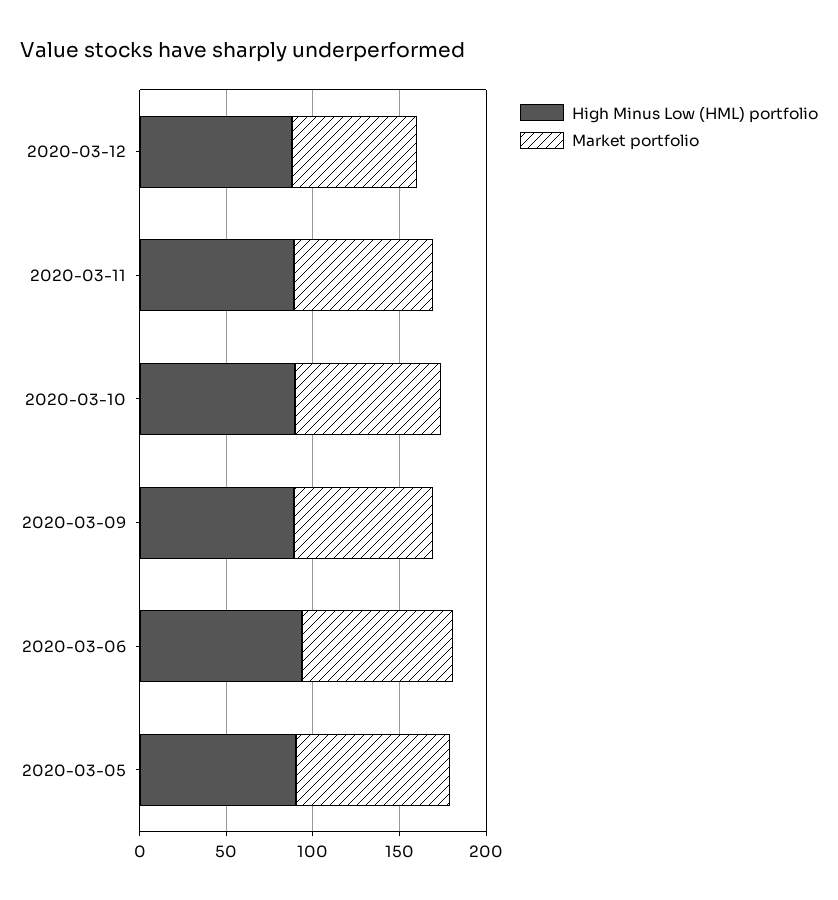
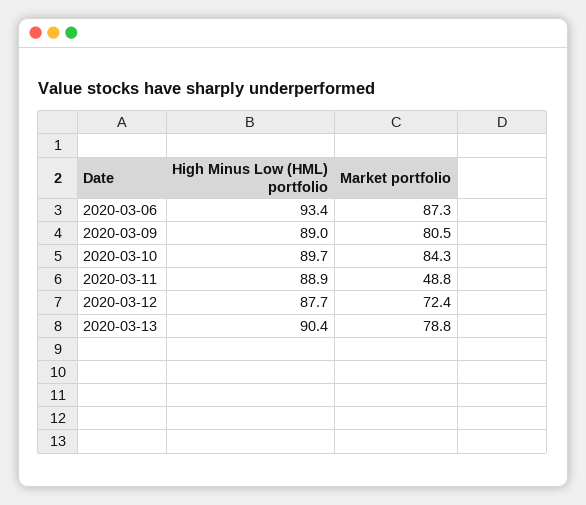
Market portfolio, 2020-03-11: 80 -> 48.8
High Minus Low (HML) portfolio, 2020-03-05: 90 -> none
Market portfolio, 2020-03-05: 90 -> none
High Minus Low (HML) portfolio, 2020-03-13: none -> 90.4
Market portfolio, 2020-03-13: none -> 78.8

